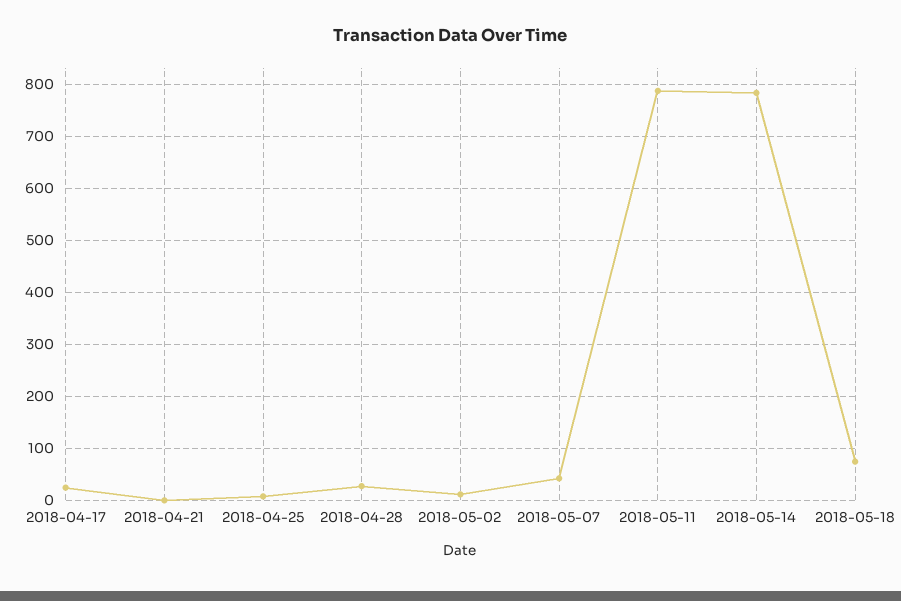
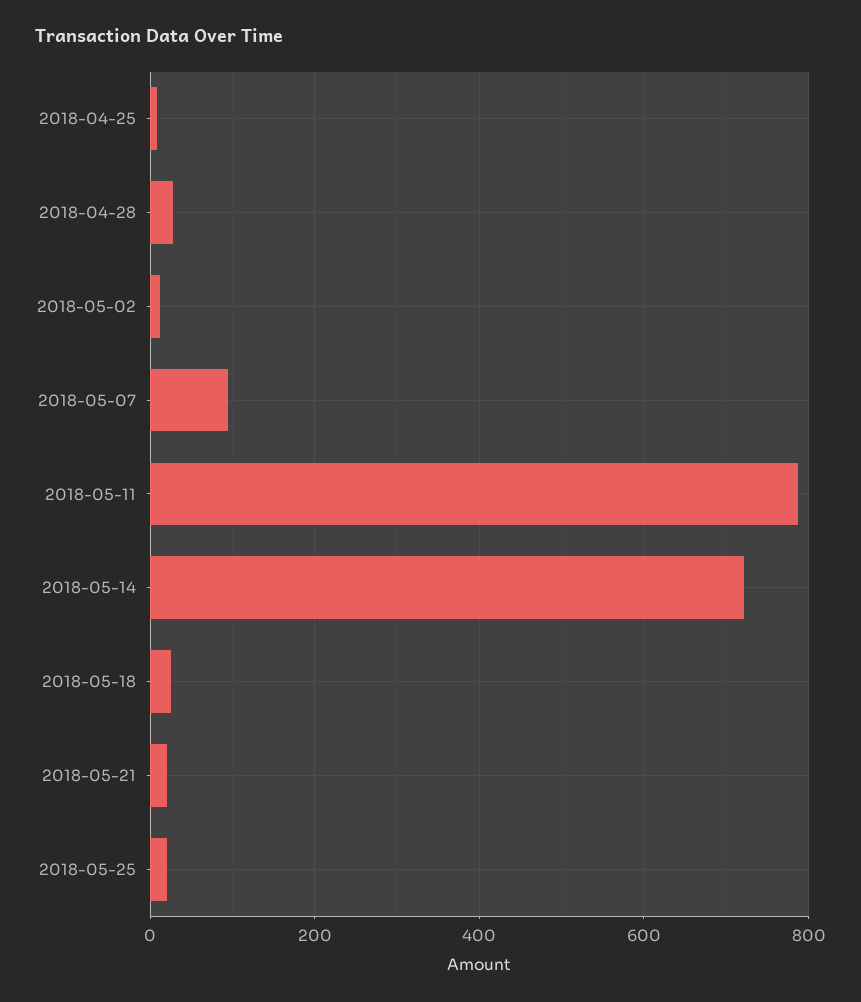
2018-04-17: 20 -> none
2018-04-21: 0 -> none
2018-05-07: 40 -> 100
2018-05-14: 780 -> 720
2018-05-18: 80 -> 20
2018-05-21: none -> 20
2018-05-25: none -> 20

